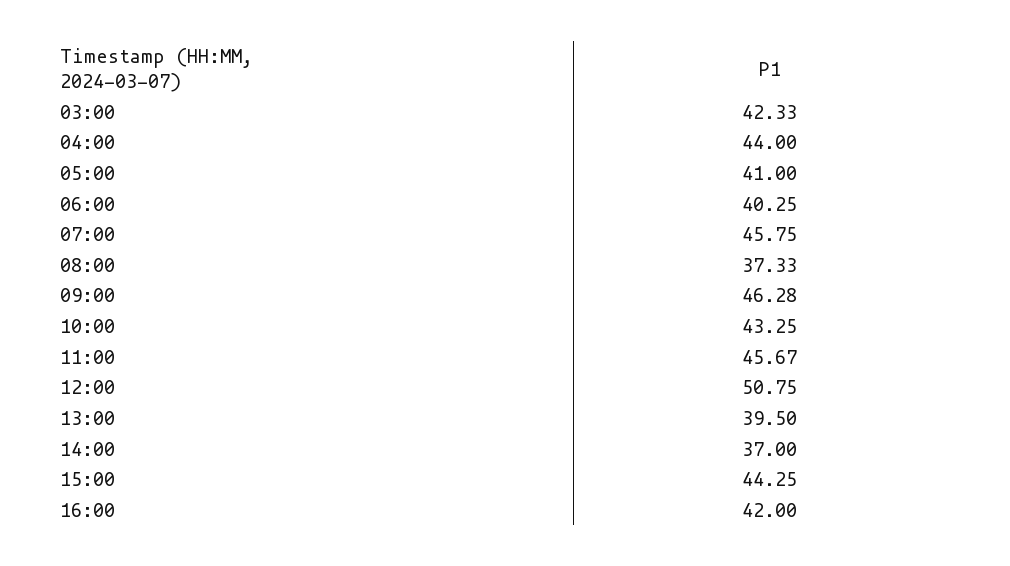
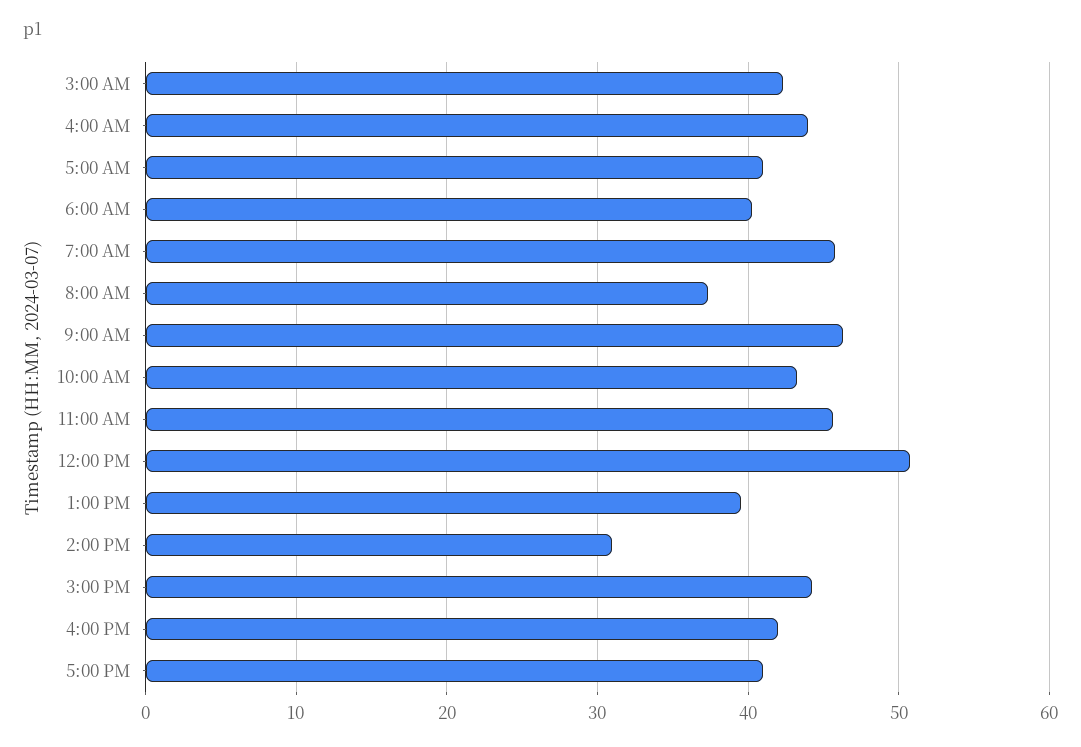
14:00: 37 -> 31
5:00 PM: none -> 41

